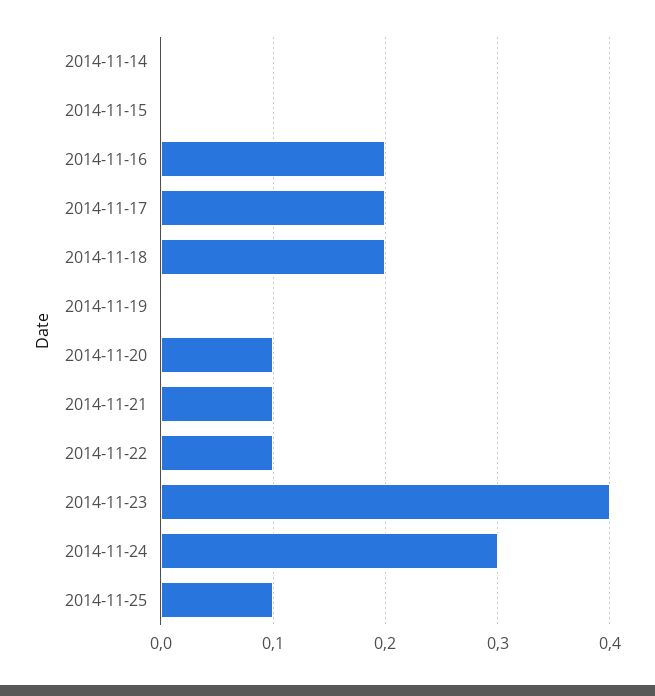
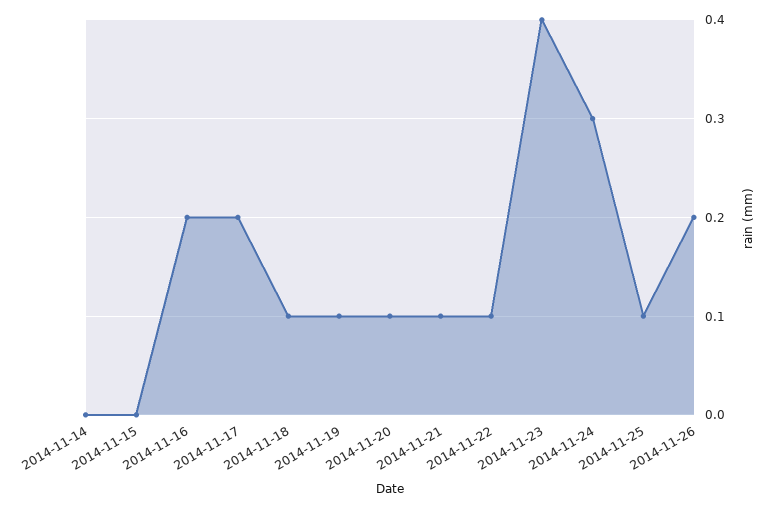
2014-11-18: 0.2 -> 0.1
2014-11-19: 0 -> 0.1
2014-11-26: none -> 0.2

